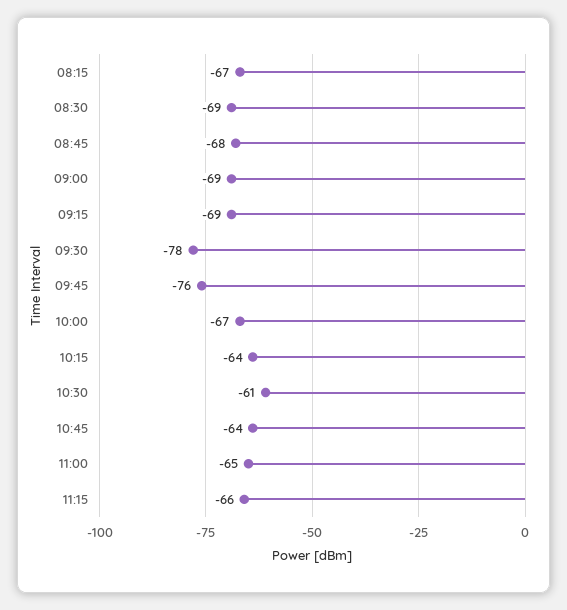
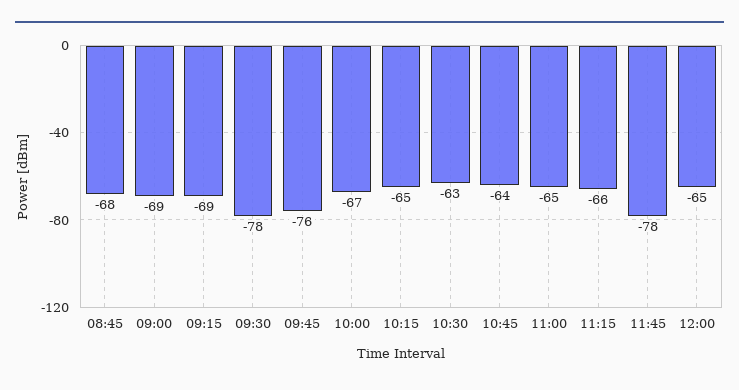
08:15: -67 -> none
08:30: -69 -> none
10:15: -64 -> -65
10:30: -61 -> -63
11:45: none -> -78
12:00: none -> -65

